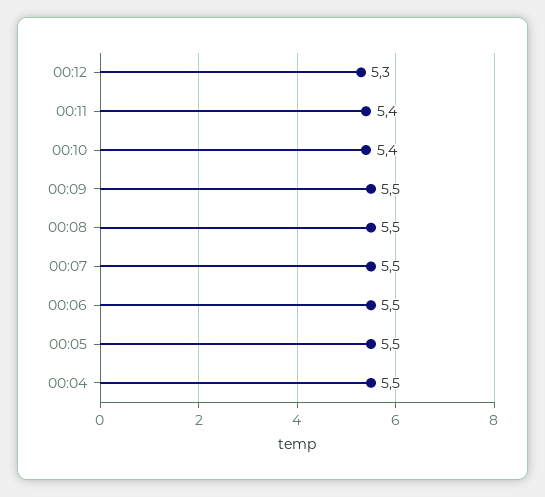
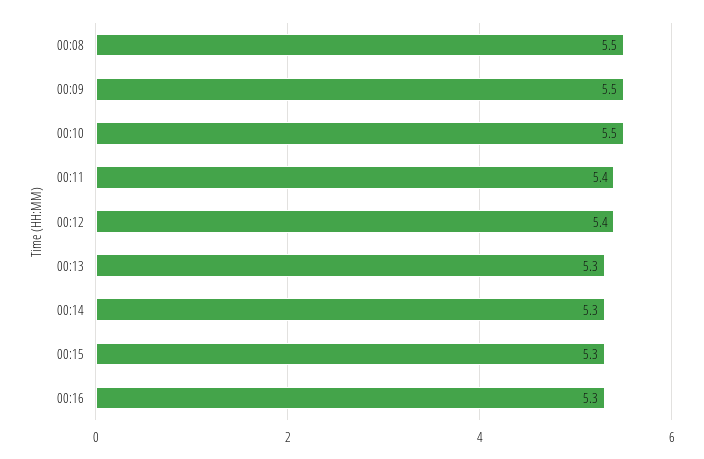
00:12: 5.3 -> 5.4
00:10: 5.4 -> 5.5
00:07: 5.5 -> none
00:06: 5.5 -> none
00:05: 5.5 -> none
00:04: 5.5 -> none
00:13: none -> 5.3
00:14: none -> 5.3
00:15: none -> 5.3
00:16: none -> 5.3

